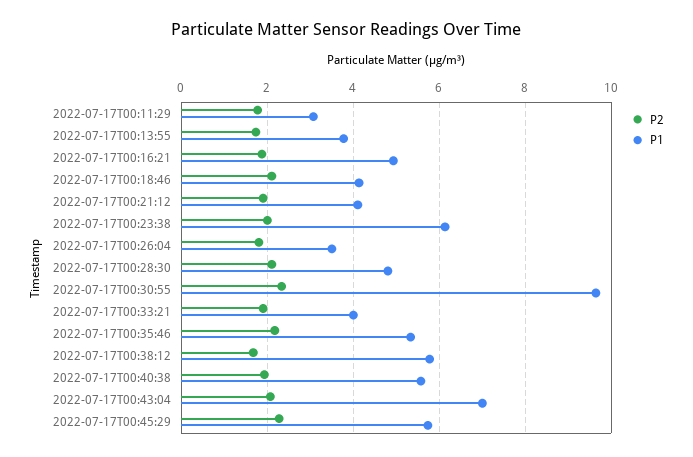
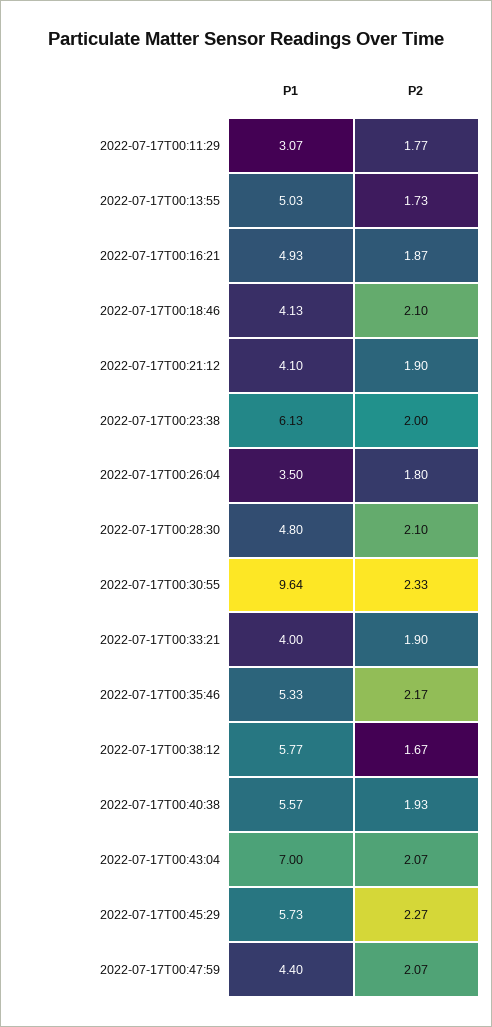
P1, 2022-07-17T00:13:55: 3.8 -> 5.03
P1, 2022-07-17T00:47:59: none -> 4.4
P2, 2022-07-17T00:47:59: none -> 2.07

